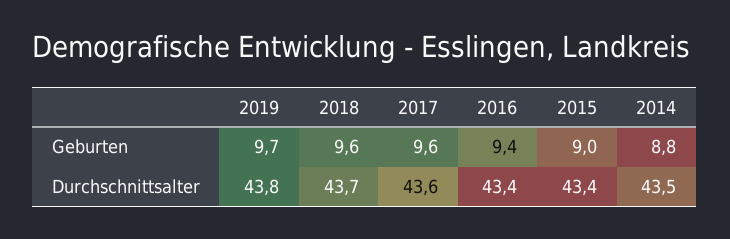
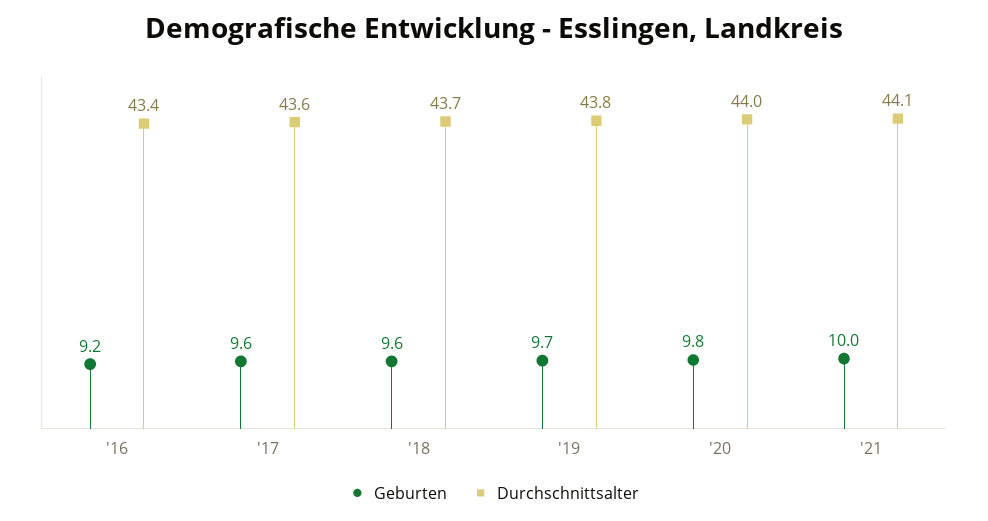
Geburten, 2016: 9.4 -> 9.2
Geburten, 2015: 9 -> none
Geburten, 2014: 8.8 -> none
Durchschnittsalter, 2015: 43.4 -> none
Durchschnittsalter, 2014: 43.5 -> none
Geburten, '20: none -> 9.8
Durchschnittsalter, '20: none -> 44
Geburten, '21: none -> 10
Durchschnittsalter, '21: none -> 44.1

